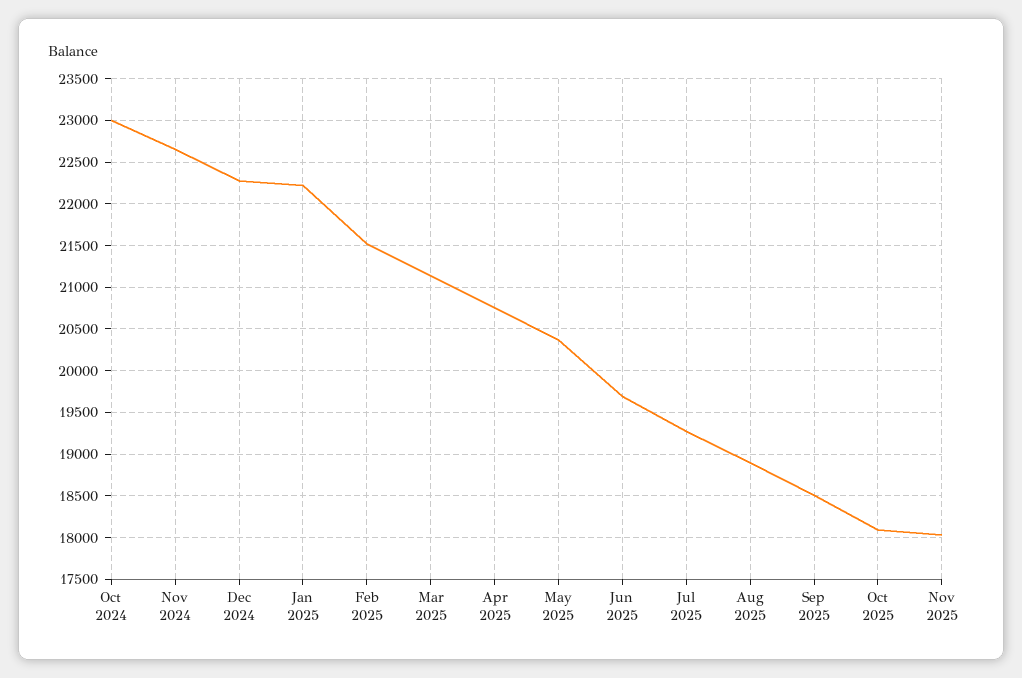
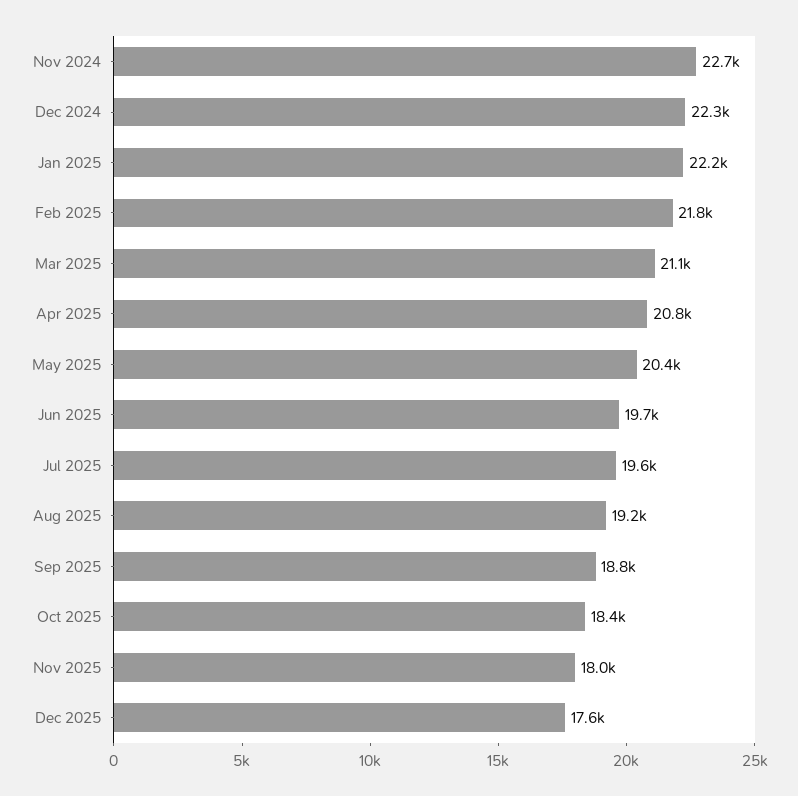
Oct 2024: 23000 -> none
Feb 2025: 21500 -> 21800
Jul 2025: 19300 -> 19600
Aug 2025: 18900 -> 19200
Sep 2025: 18500 -> 18800
Oct 2025: 18100 -> 18400
Dec 2025: none -> 17600

